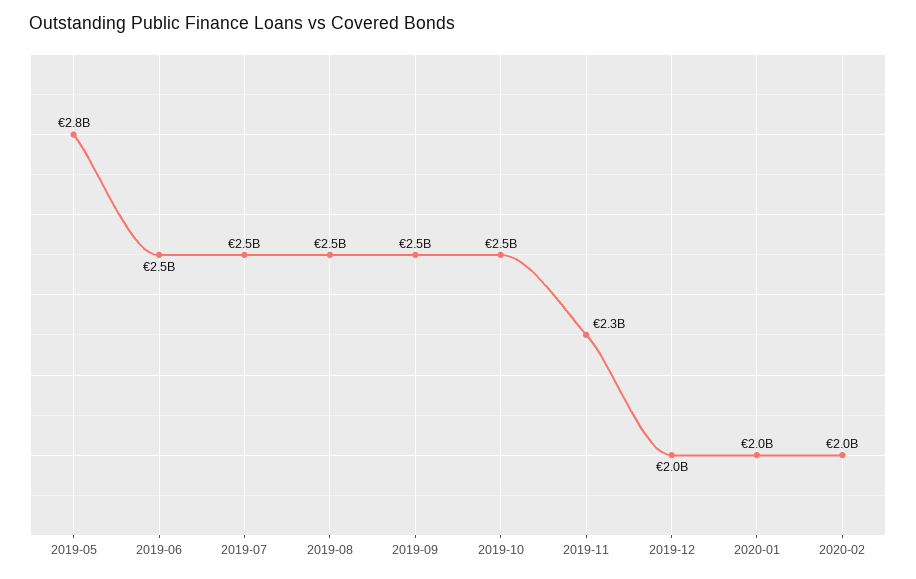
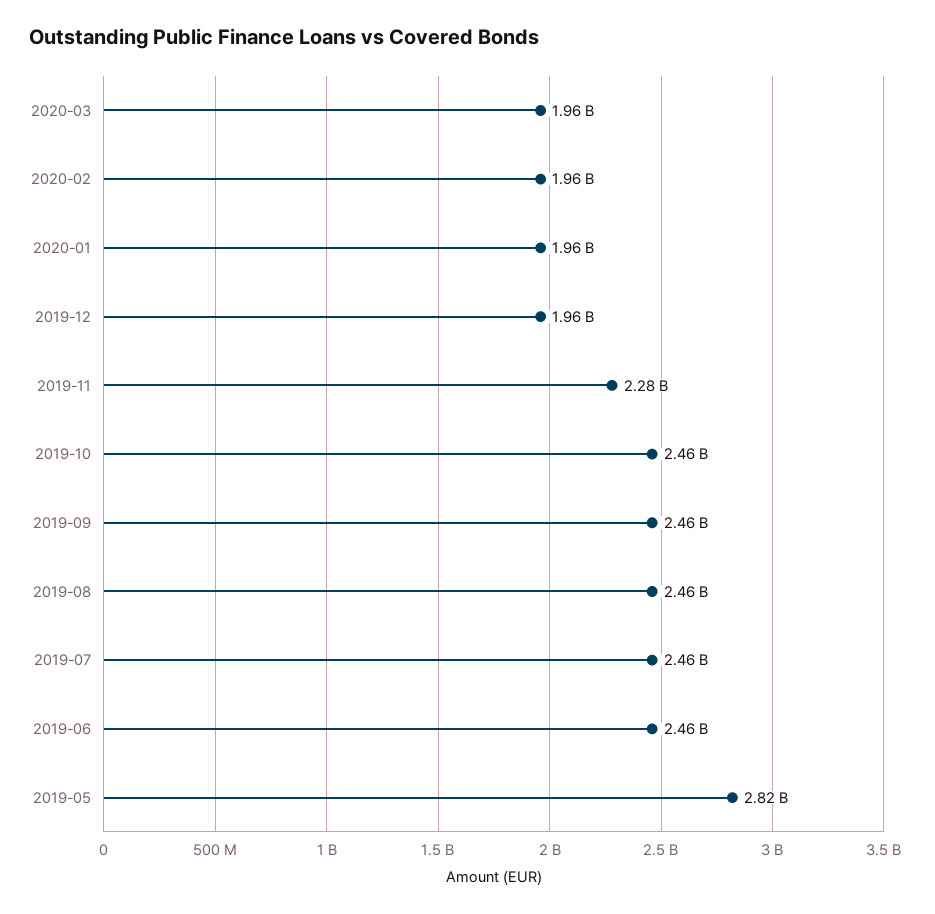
2020-03: none -> 1960000000

